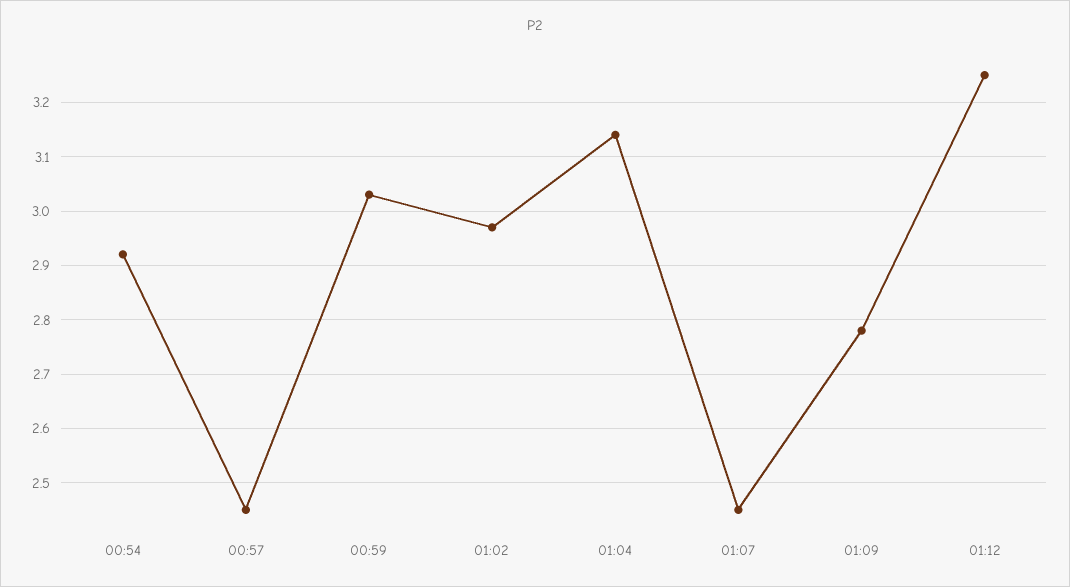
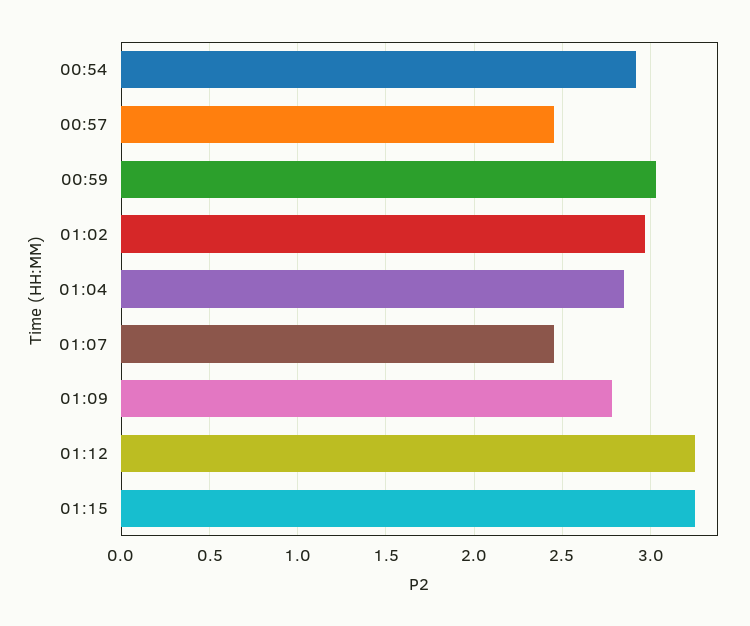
01:04: 3.15 -> 2.85
01:15: none -> 3.25

